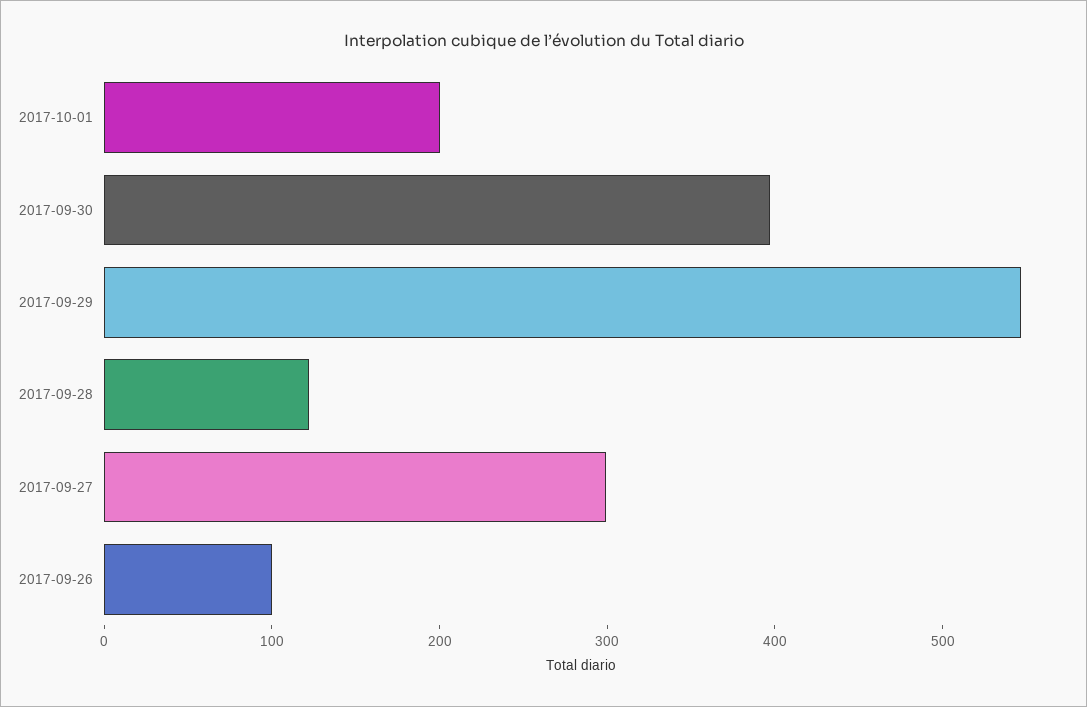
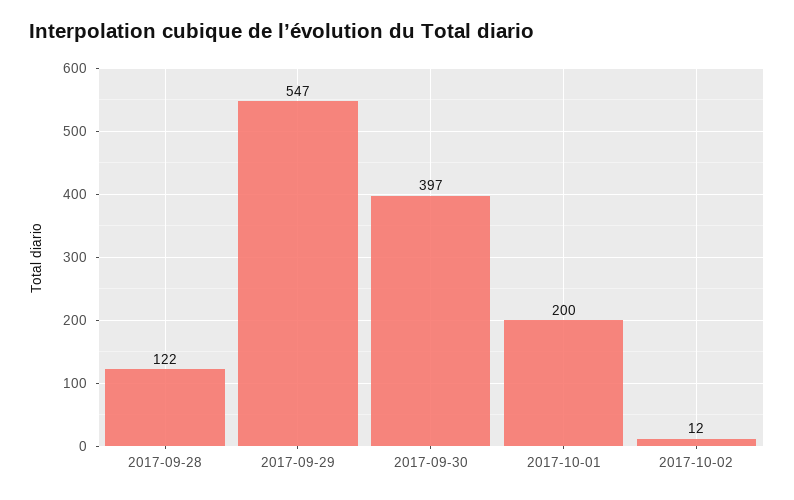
2017-09-27: 300 -> none
2017-09-26: 100 -> none
2017-10-02: none -> 12

